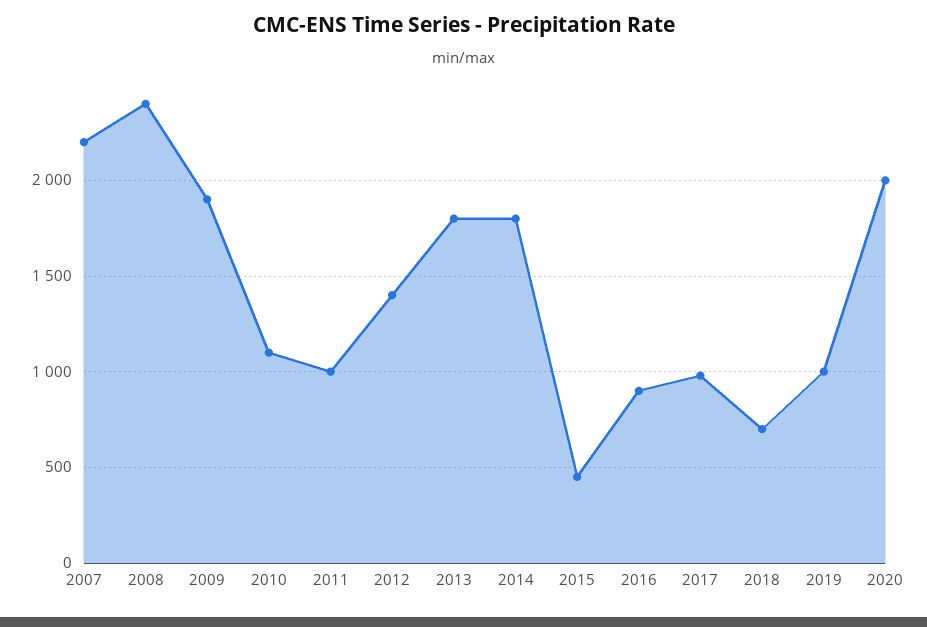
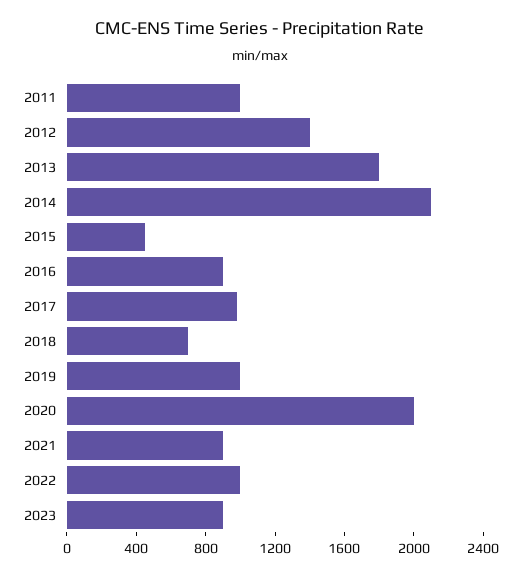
2007: 2200 -> none
2008: 2400 -> none
2009: 1900 -> none
2010: 1100 -> none
2014: 1800 -> 2100
2021: none -> 900
2022: none -> 1000
2023: none -> 900

